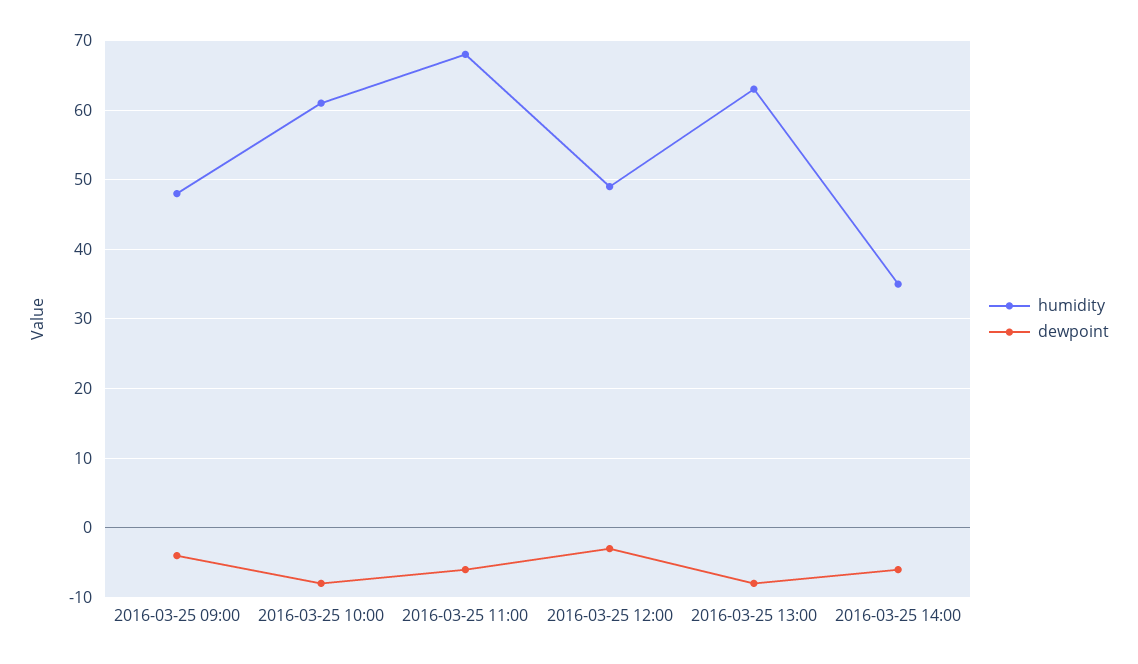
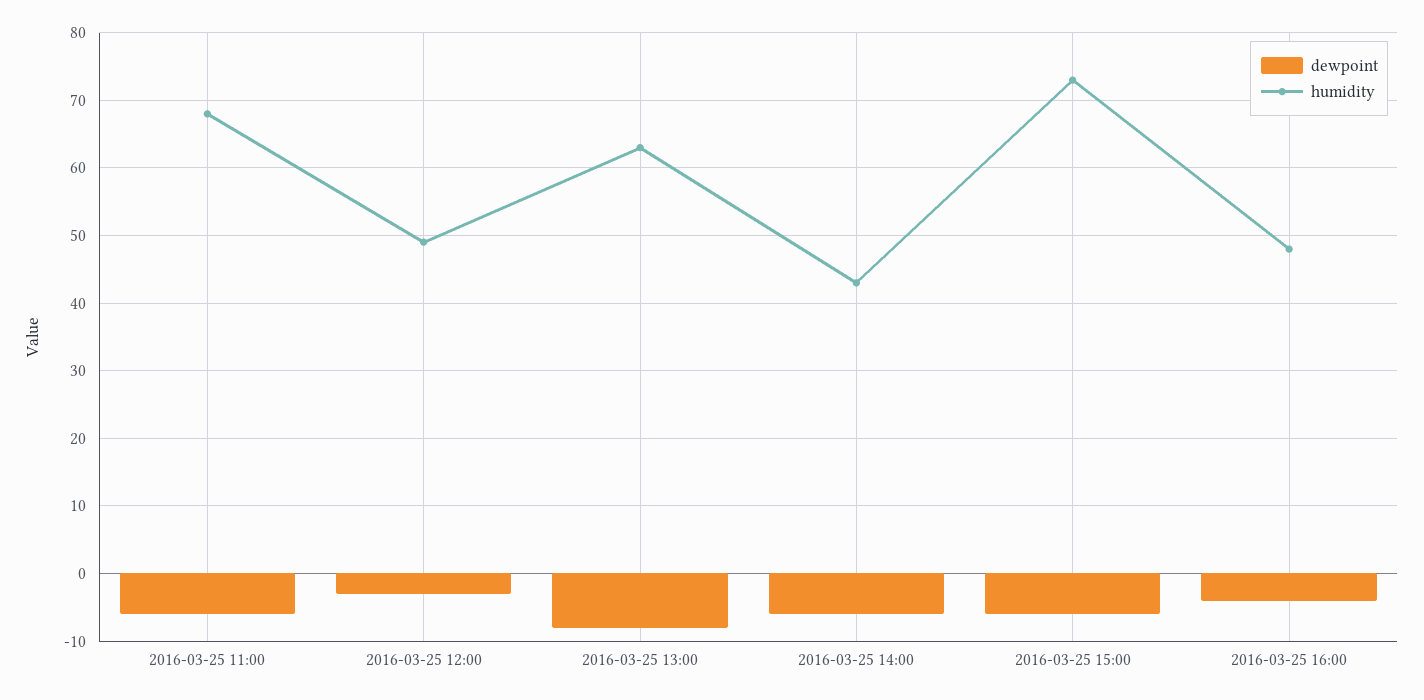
humidity, 2016-03-25 09:00: 48 -> none
dewpoint, 2016-03-25 09:00: -4 -> none
humidity, 2016-03-25 10:00: 61 -> none
dewpoint, 2016-03-25 10:00: -8 -> none
humidity, 2016-03-25 14:00: 35 -> 43
dewpoint, 2016-03-25 15:00: none -> -6
humidity, 2016-03-25 15:00: none -> 73
dewpoint, 2016-03-25 16:00: none -> -4
humidity, 2016-03-25 16:00: none -> 48

